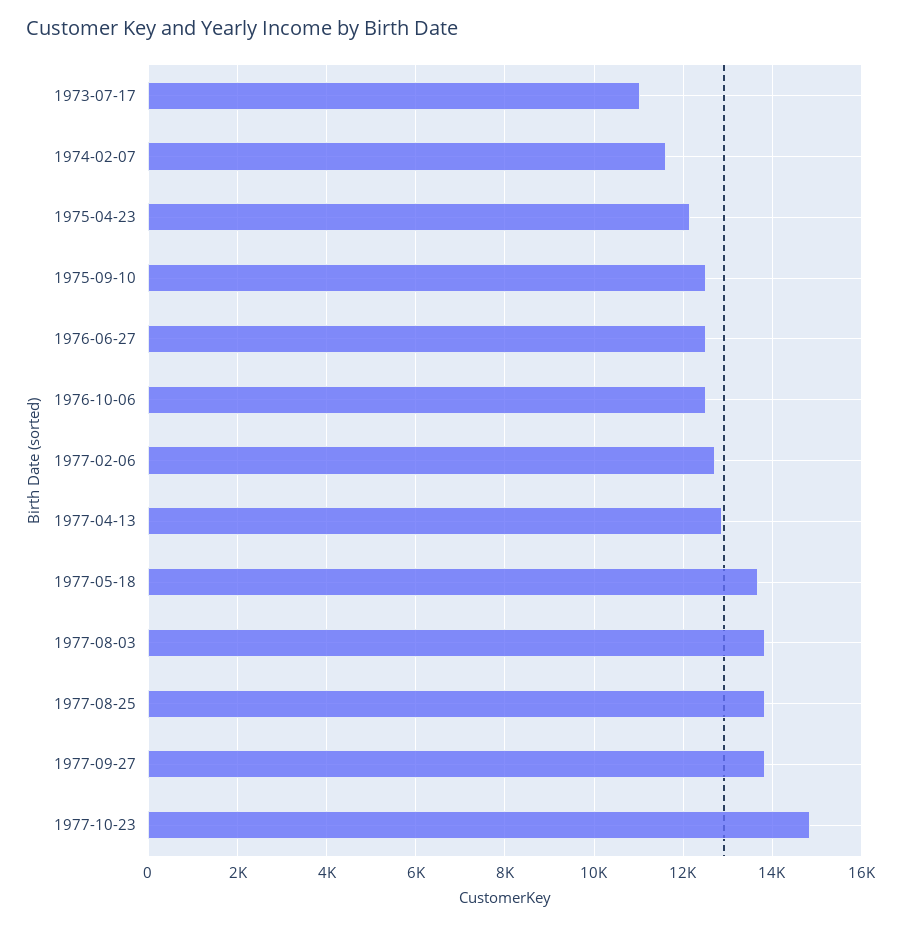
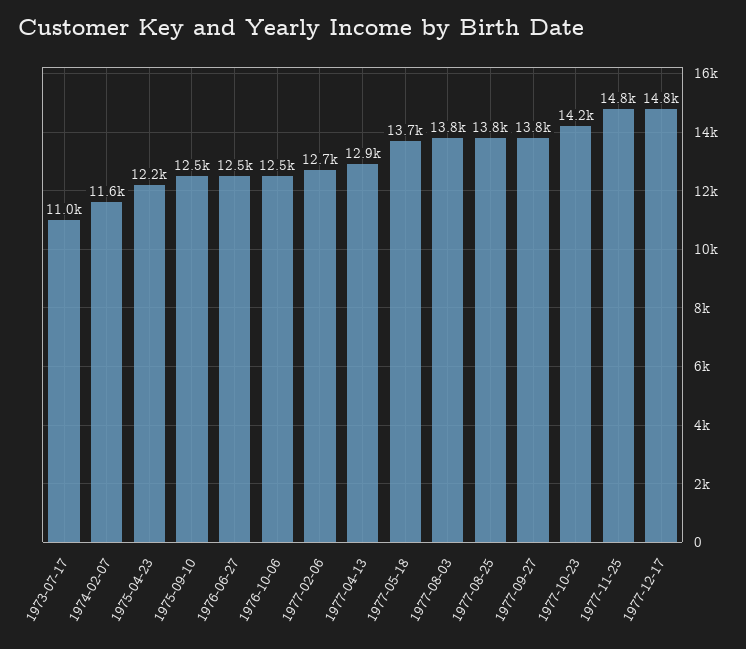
1977-10-23: 14800 -> 14200
1977-11-25: none -> 14800
1977-12-17: none -> 14800

